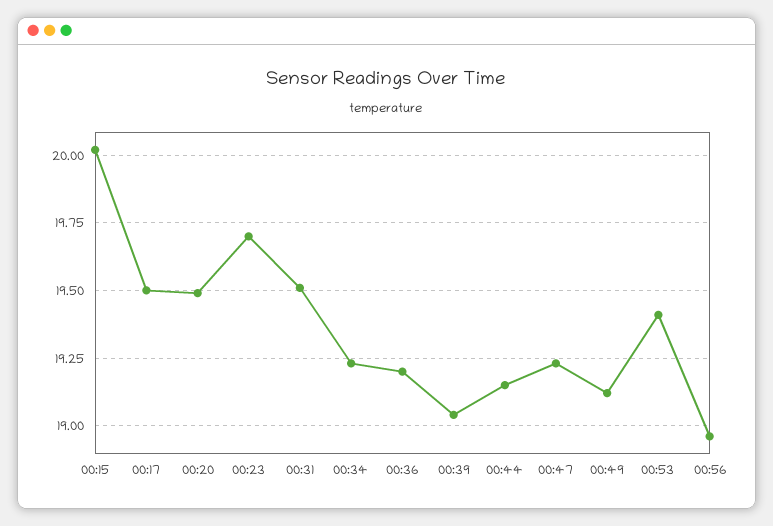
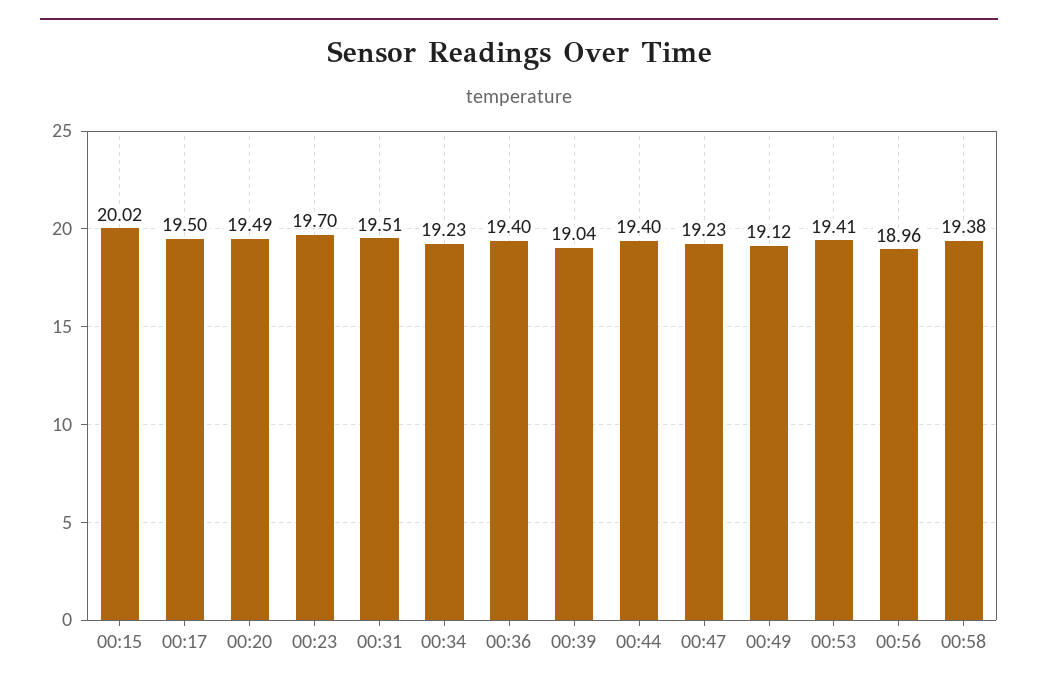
00:36: 19.2 -> 19.4
00:44: 19.15 -> 19.4
00:58: none -> 19.38

